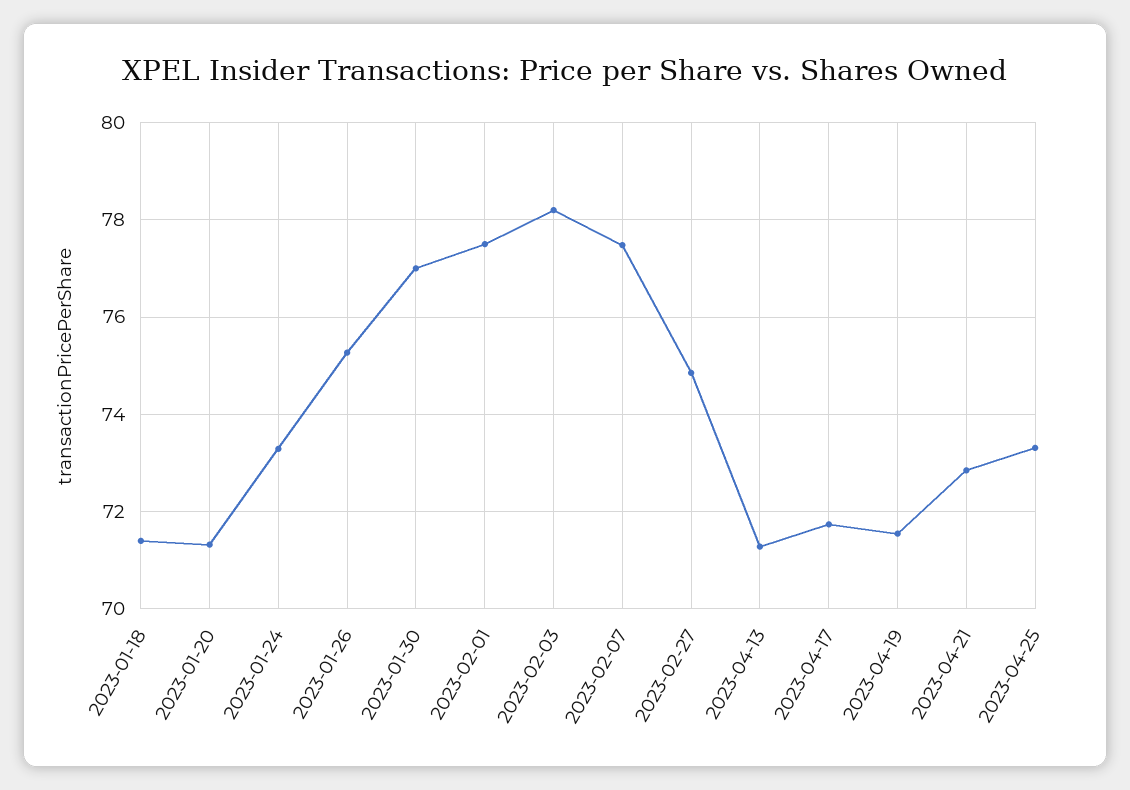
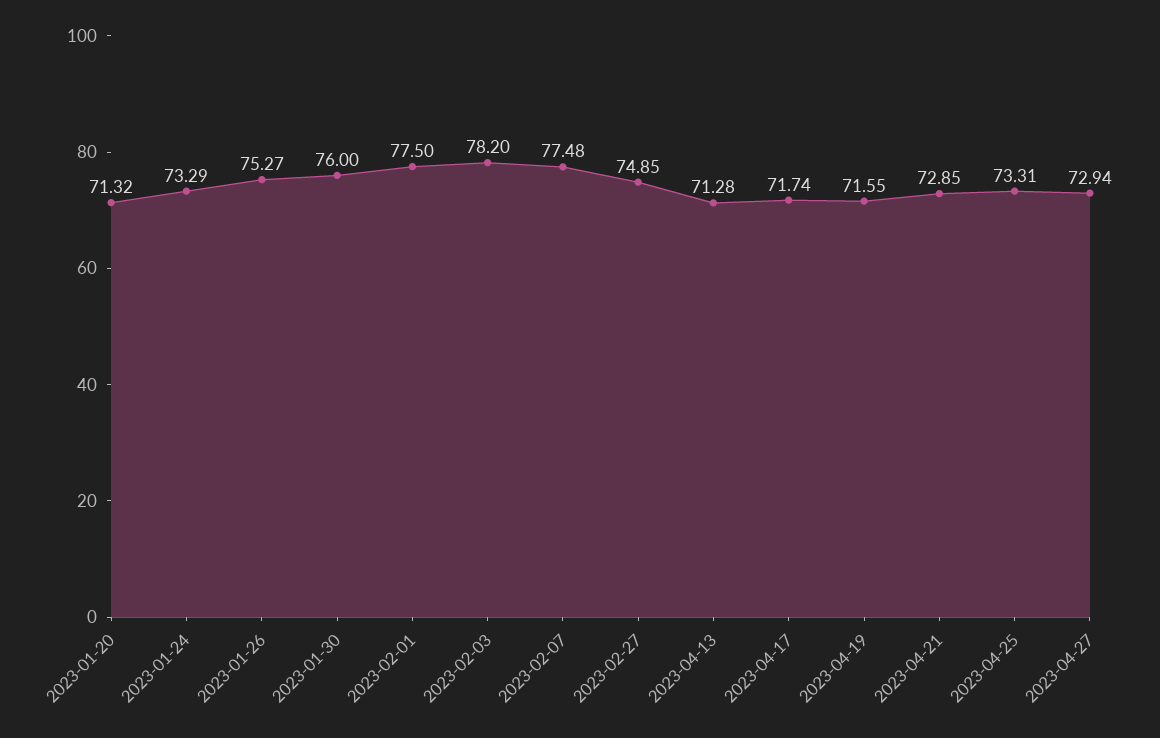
2023-01-18: 71.4 -> none
2023-01-30: 77 -> 76
2023-04-27: none -> 72.94

